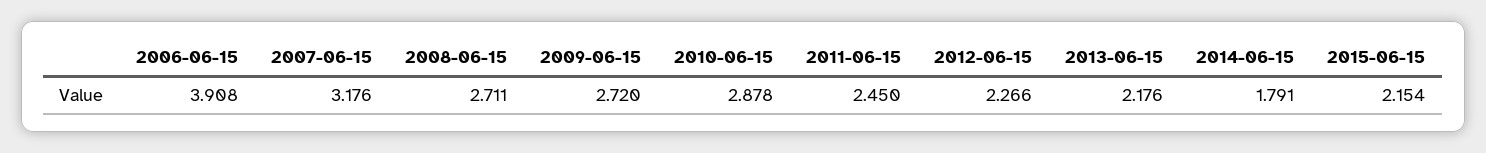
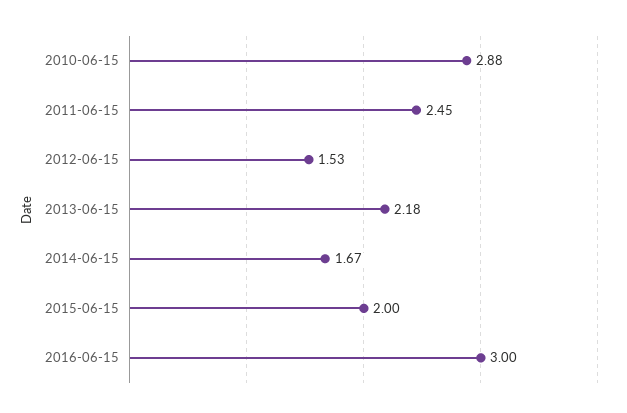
2006-06-15: 3.908 -> none
2007-06-15: 3.176 -> none
2008-06-15: 2.711 -> none
2009-06-15: 2.72 -> none
2012-06-15: 2.266 -> 1.53
2014-06-15: 1.791 -> 1.67
2015-06-15: 2.154 -> 2
2016-06-15: none -> 3

